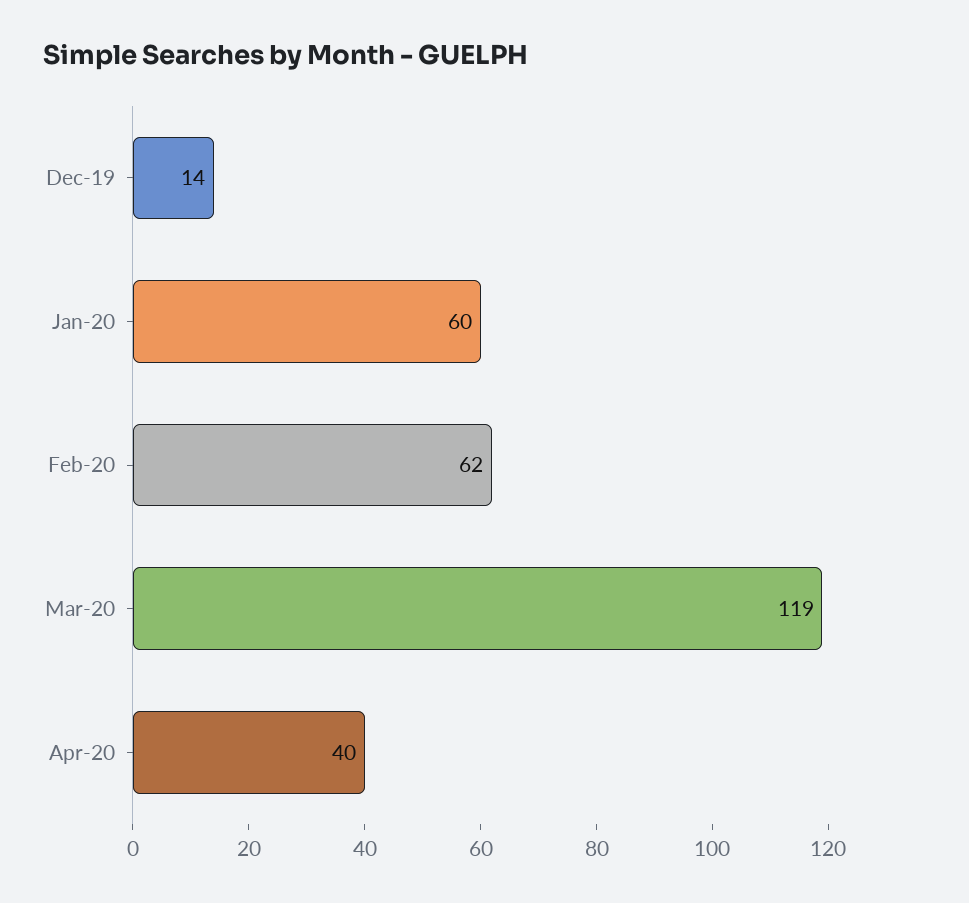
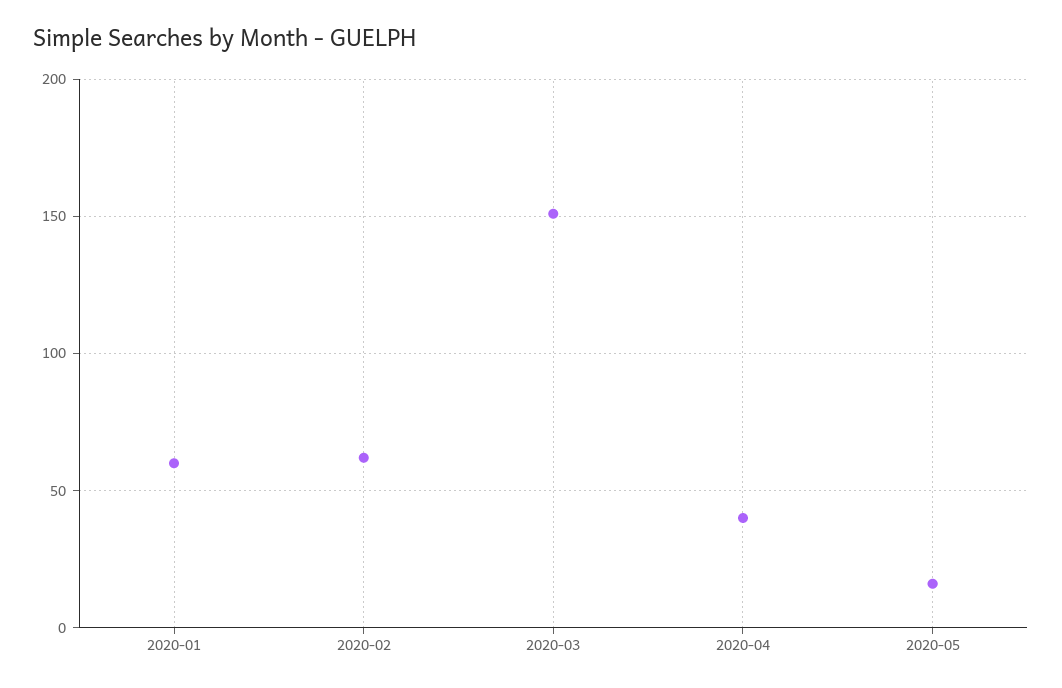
Dec-19: 14 -> none
Mar-20: 119 -> 150
2020-05: none -> 15

